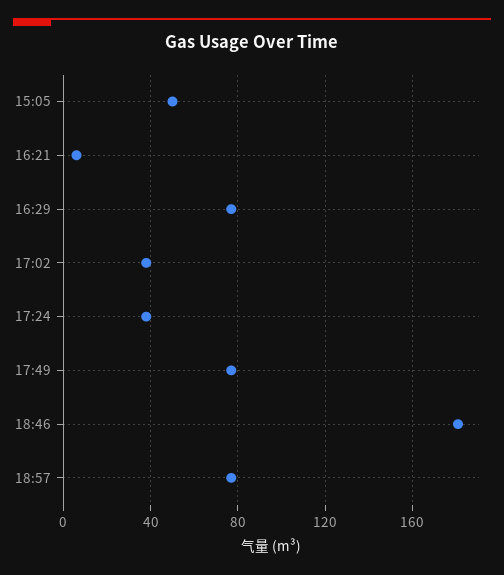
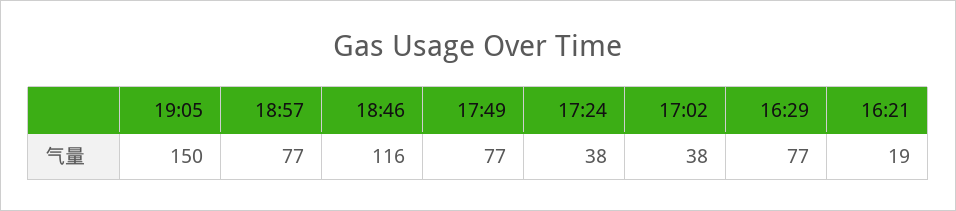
15:05: 50 -> none
16:21: 5 -> 19
18:46: 180 -> 116
19:05: none -> 150

